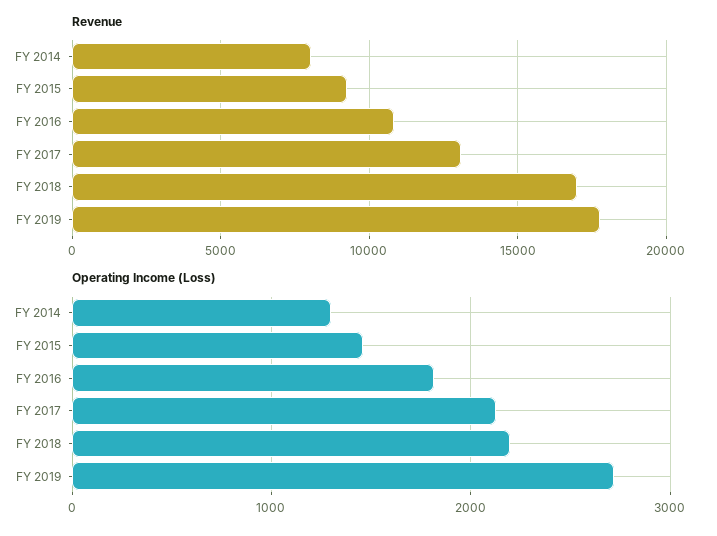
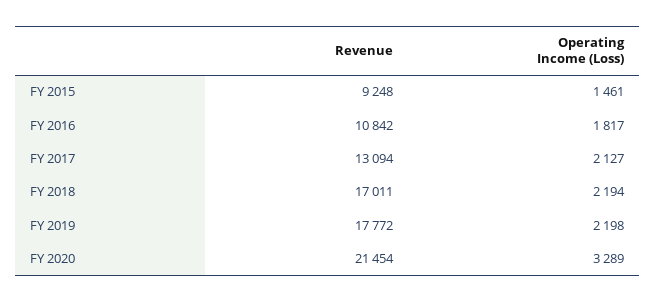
Revenue, FY 2014: 8000 -> none
Operating Income (Loss), FY 2014: 1300 -> none
Operating Income (Loss), FY 2019: 2700 -> 2198
Revenue, FY 2020: none -> 21454
Operating Income (Loss), FY 2020: none -> 3289

